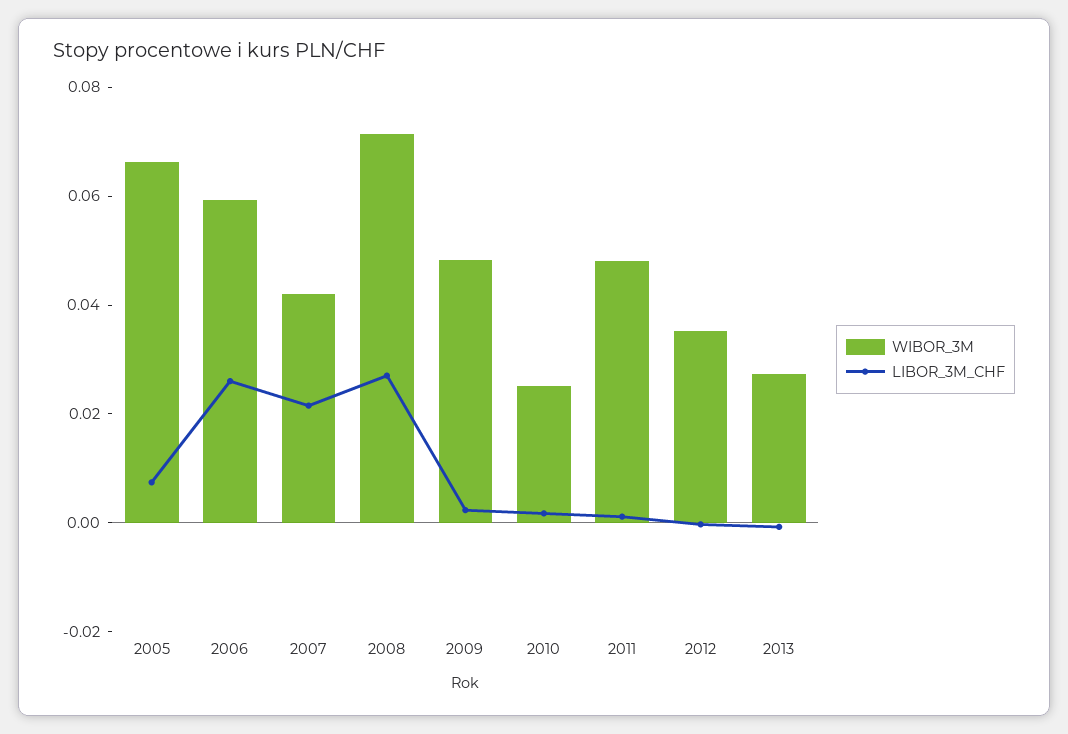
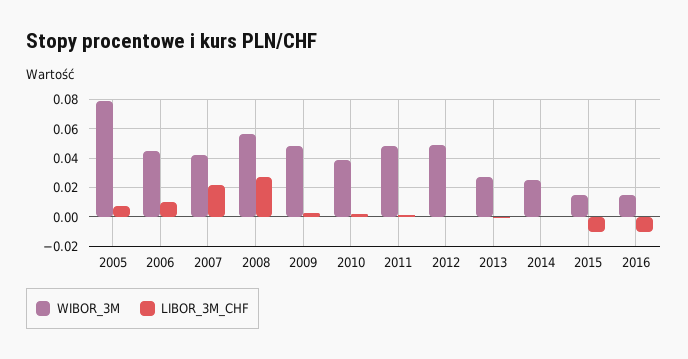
WIBOR_3M, 2005: 0.065 -> 0.08
WIBOR_3M, 2006: 0.06 -> 0.045
LIBOR_3M_CHF, 2006: 0.025 -> 0.01
WIBOR_3M, 2008: 0.07 -> 0.055
WIBOR_3M, 2010: 0.025 -> 0.04
WIBOR_3M, 2012: 0.035 -> 0.05
WIBOR_3M, 2014: none -> 0.025
LIBOR_3M_CHF, 2014: none -> 0
WIBOR_3M, 2015: none -> 0.015
LIBOR_3M_CHF, 2015: none -> -0.01
WIBOR_3M, 2016: none -> 0.015
LIBOR_3M_CHF, 2016: none -> -0.01

